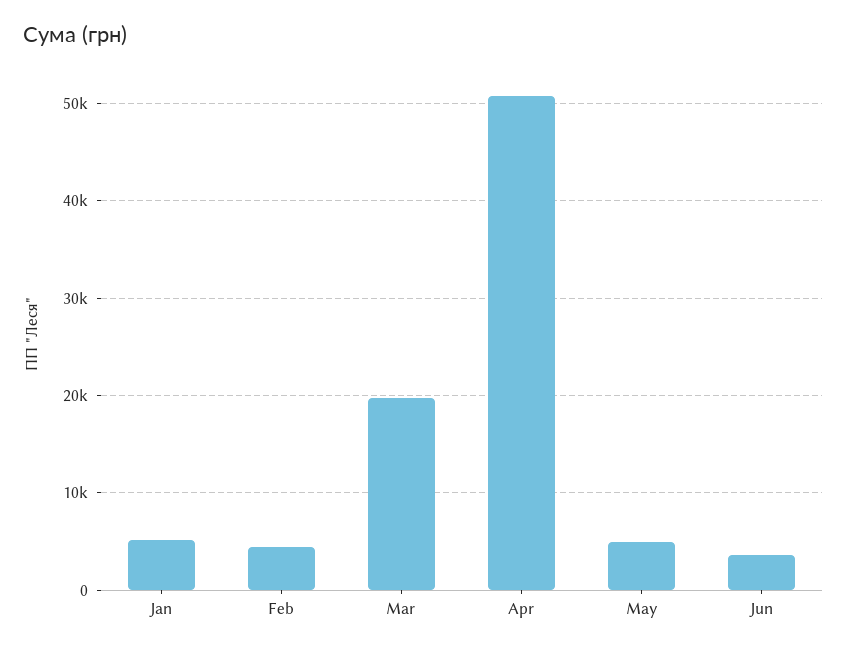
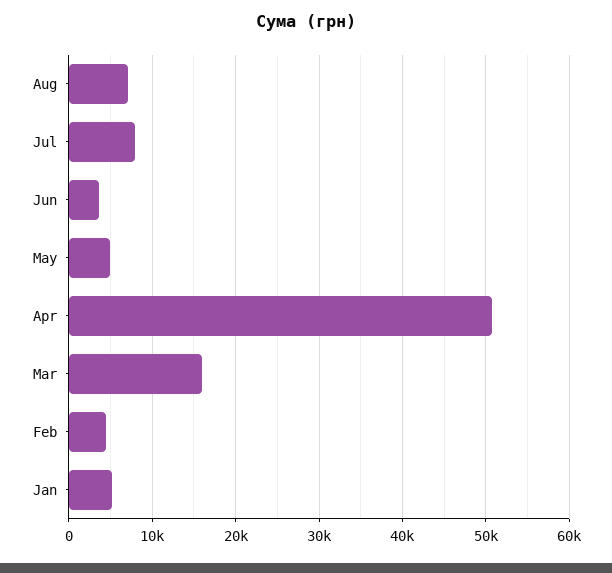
Mar: 20000 -> 16000
Aug: none -> 7000
Jul: none -> 8000

